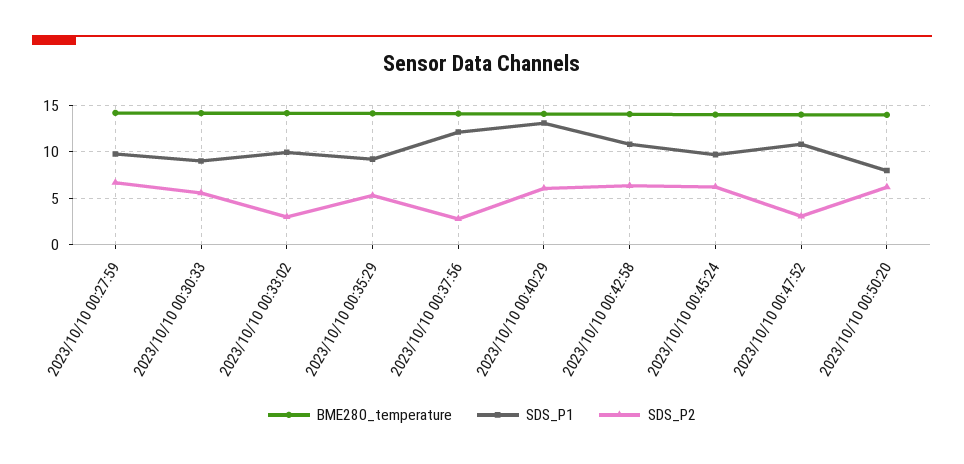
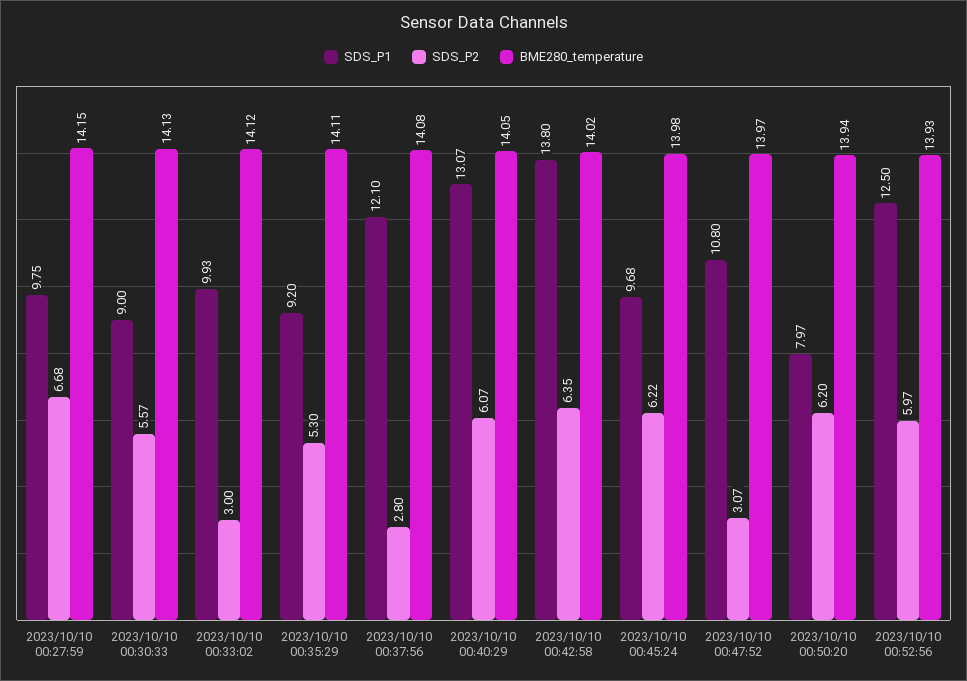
SDS_P1, 2023/10/10 00:42:58: 11 -> 13.8
SDS_P1, 2023/10/10 00:52:56: none -> 12.5
SDS_P2, 2023/10/10 00:52:56: none -> 5.97
BME280_temperature, 2023/10/10 00:52:56: none -> 13.93

